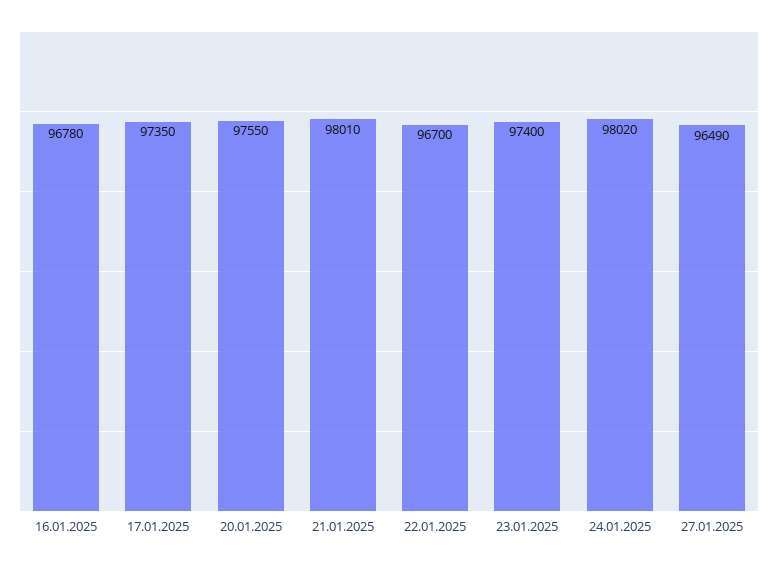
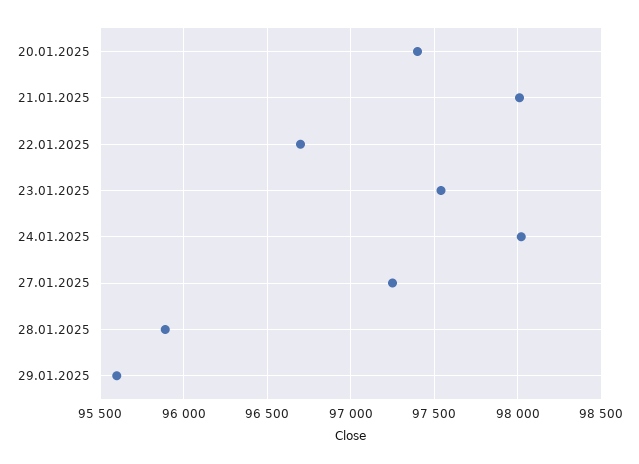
16.01.2025: 96780 -> none
17.01.2025: 97350 -> none
20.01.2025: 97550 -> 97400
23.01.2025: 97400 -> 97550
27.01.2025: 96490 -> 97250
28.01.2025: none -> 95900
29.01.2025: none -> 95600

